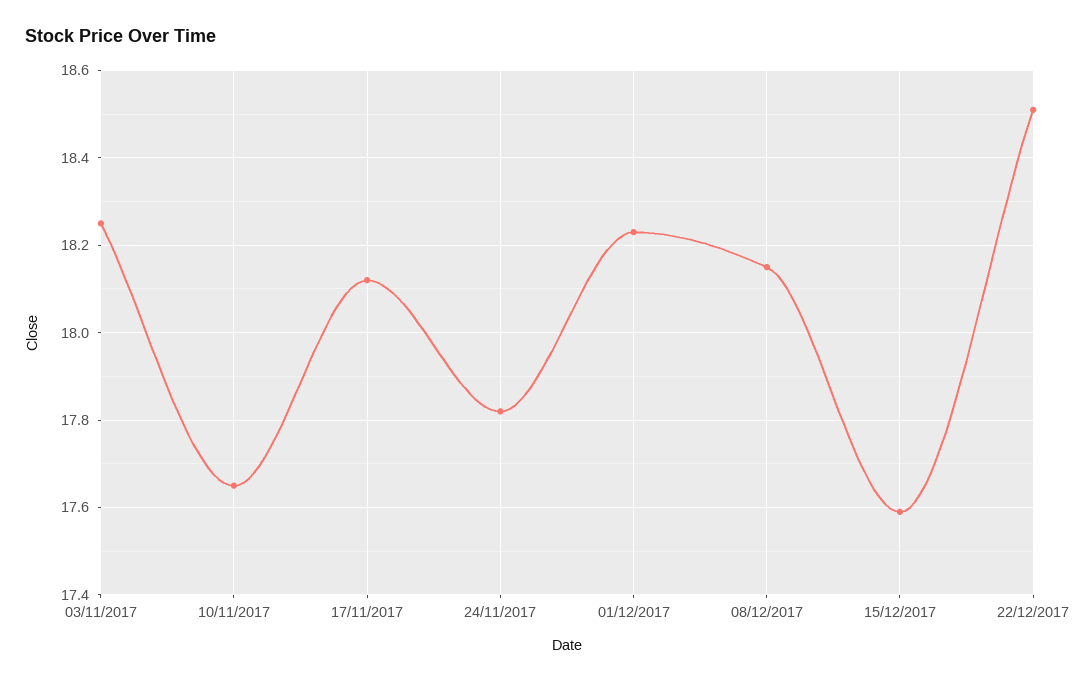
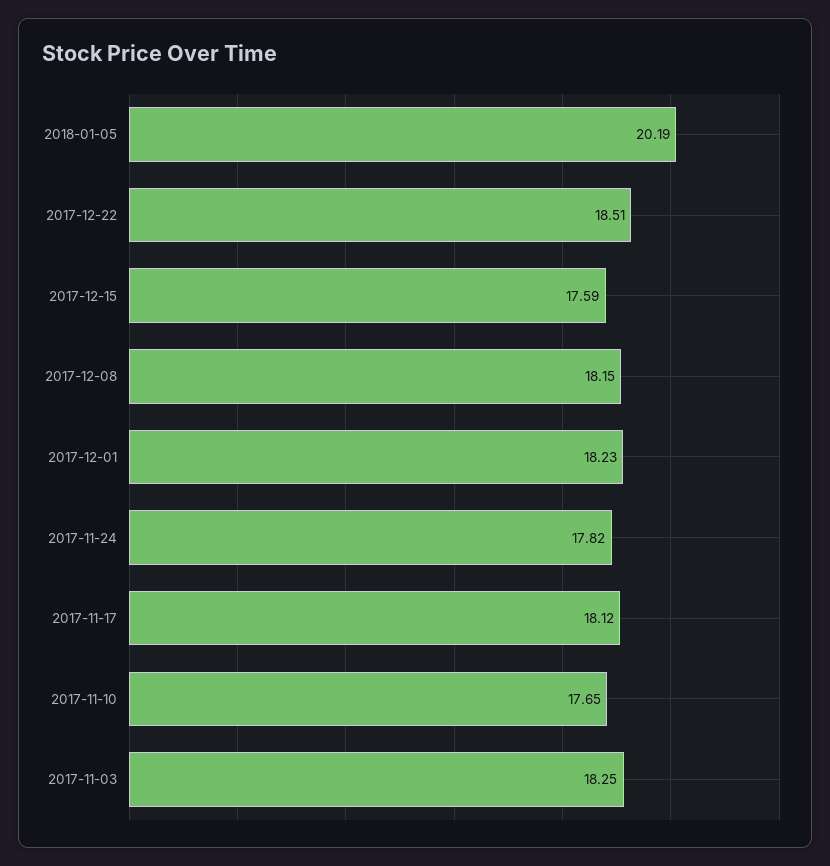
2018-01-05: none -> 20.19

